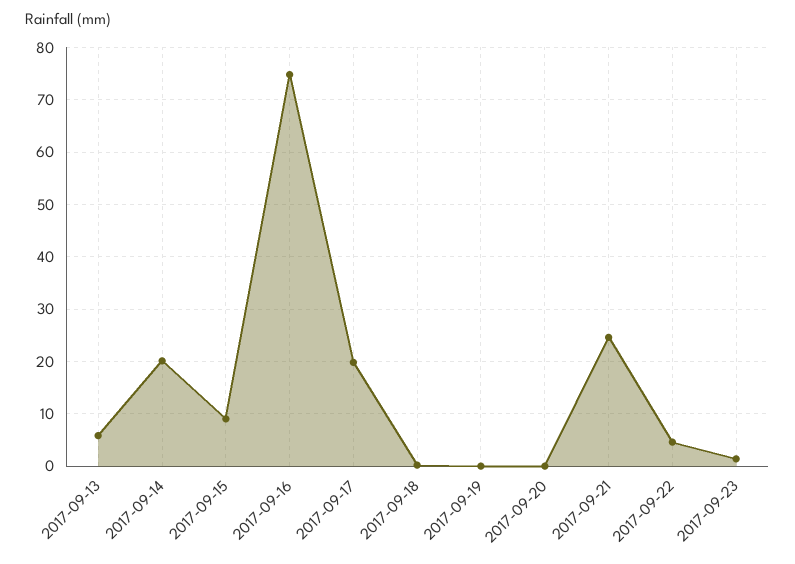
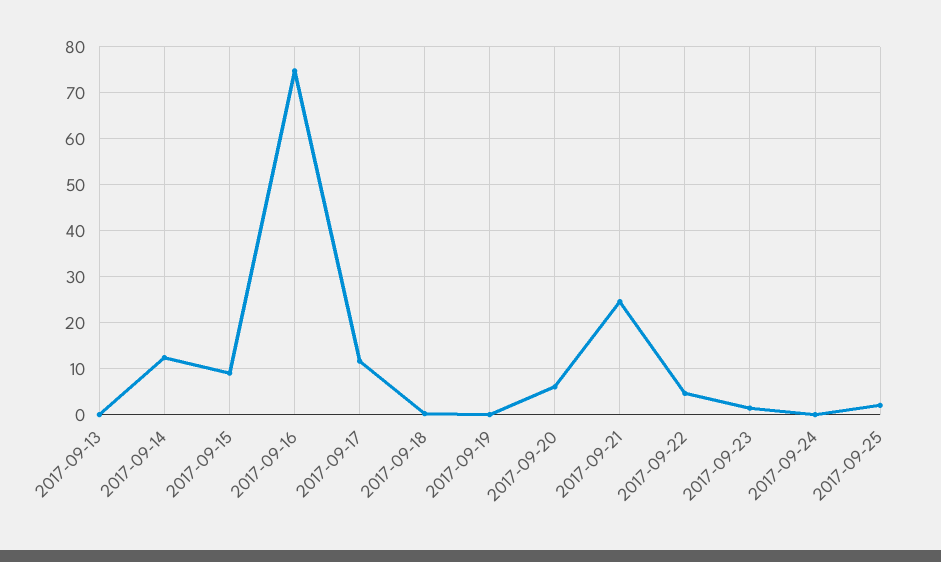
2017-09-13: 6 -> 0
2017-09-14: 20 -> 12
2017-09-17: 20 -> 12
2017-09-20: 0 -> 6
2017-09-24: none -> 0
2017-09-25: none -> 2

